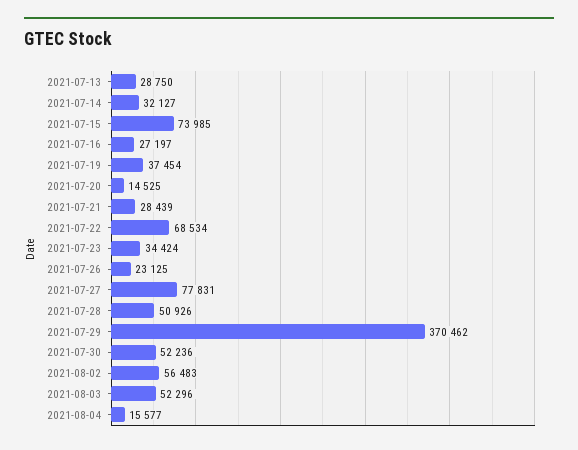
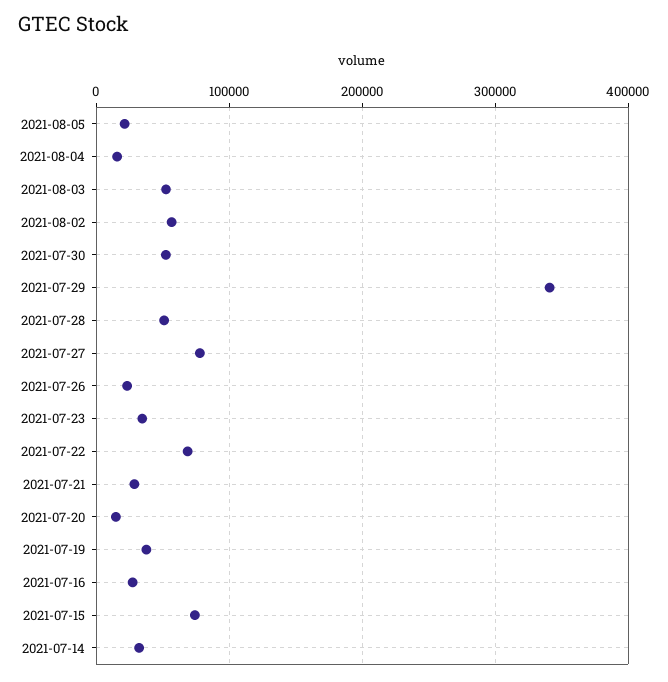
2021-07-13: 28750 -> none
2021-07-29: 370462 -> 340000
2021-08-05: none -> 20000

